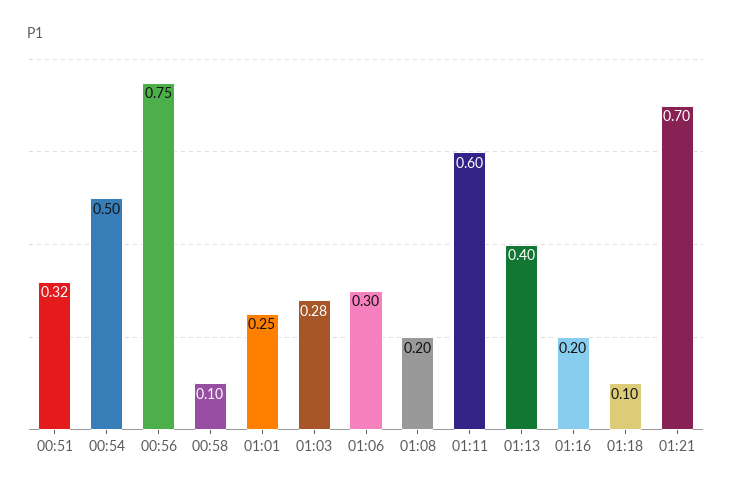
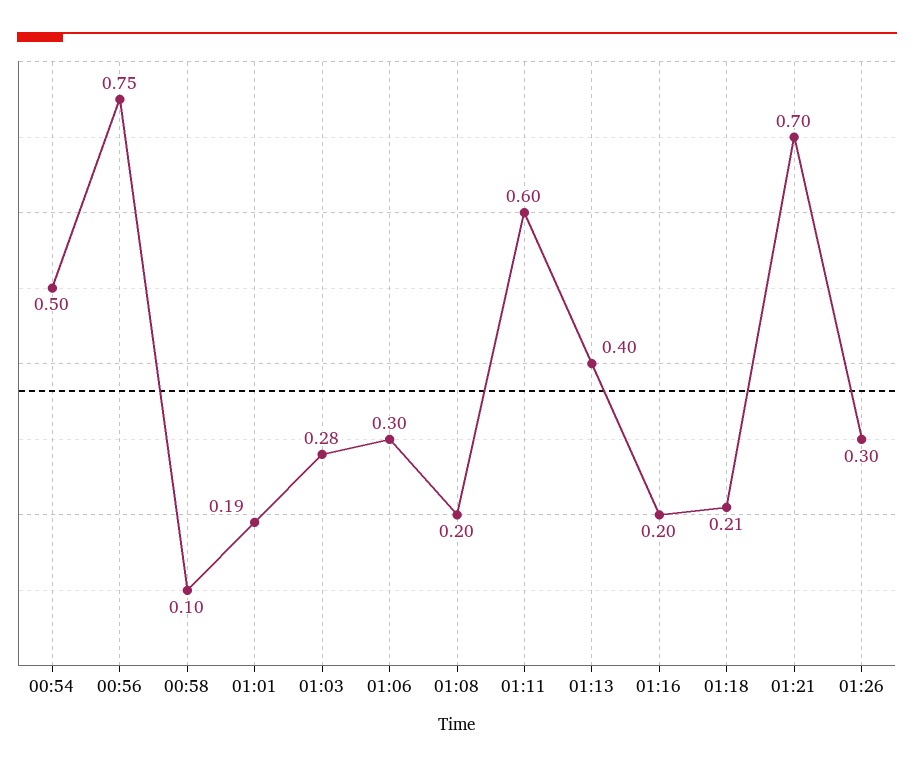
00:51: 0.32 -> none
01:01: 0.25 -> 0.19
01:18: 0.1 -> 0.21
01:26: none -> 0.3

